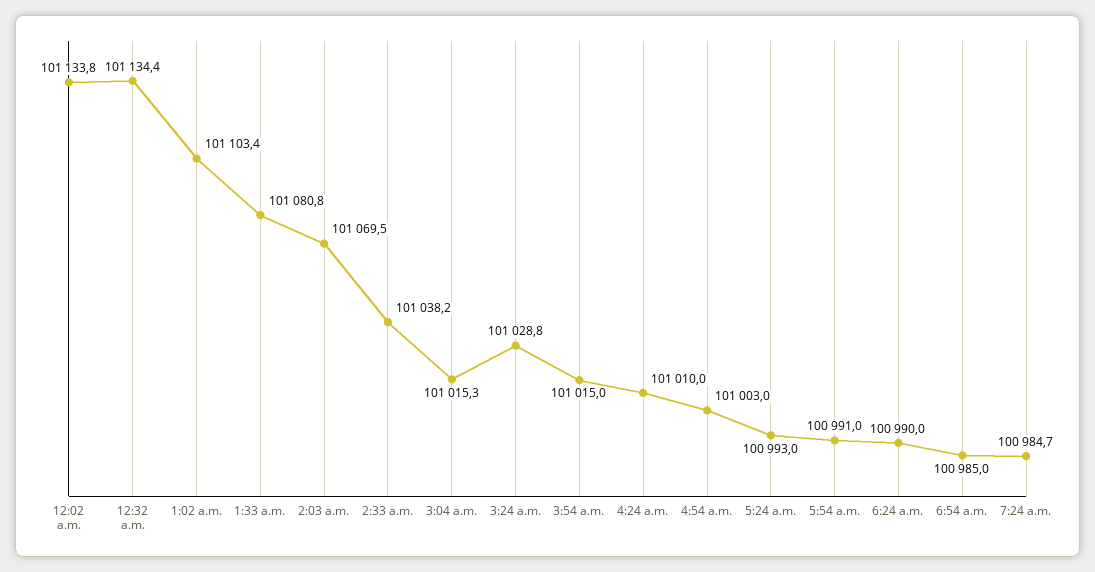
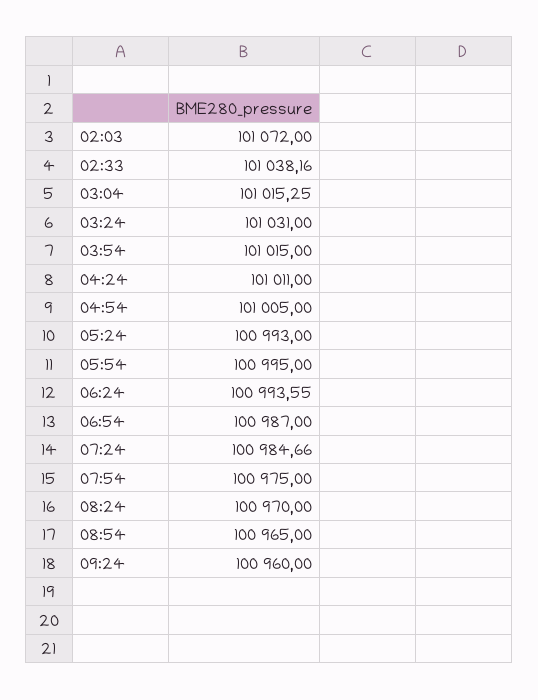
12:02 a.m.: 101133.8 -> none
12:32 a.m.: 101134.4 -> none
1:02 a.m.: 101103.4 -> none
1:33 a.m.: 101080.8 -> none
2:03 a.m.: 101069.5 -> 101072
3:24 a.m.: 101028.8 -> 101031
4:24 a.m.: 101010 -> 101011
4:54 a.m.: 101003 -> 101005
5:54 a.m.: 100991 -> 100995
6:24 a.m.: 100990 -> 100993.55
6:54 a.m.: 100985 -> 100987
07:54: none -> 100975
08:24: none -> 100970
08:54: none -> 100965
09:24: none -> 100960

